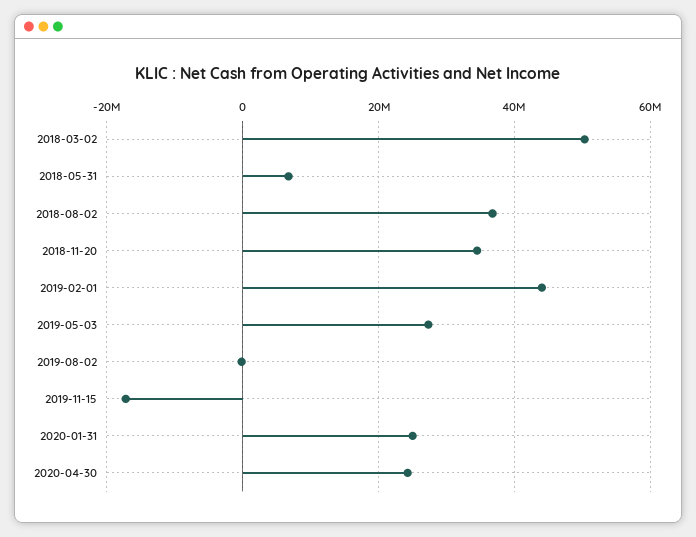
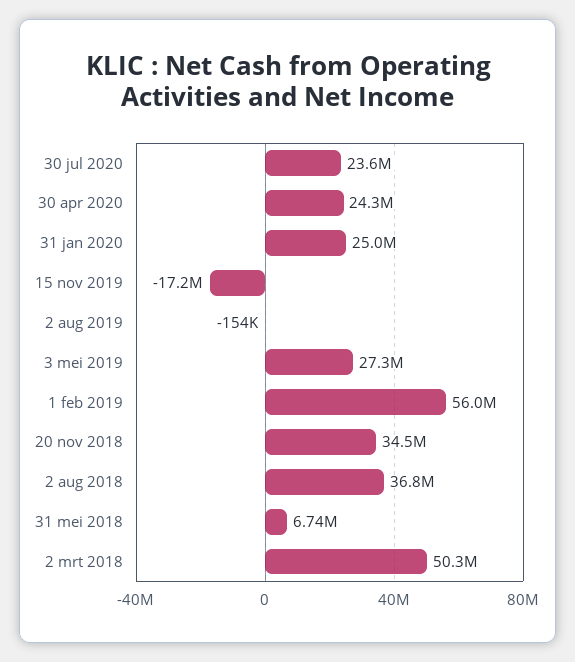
2019-02-01: 44000000 -> 56000000
30 jul 2020: none -> 23600000

